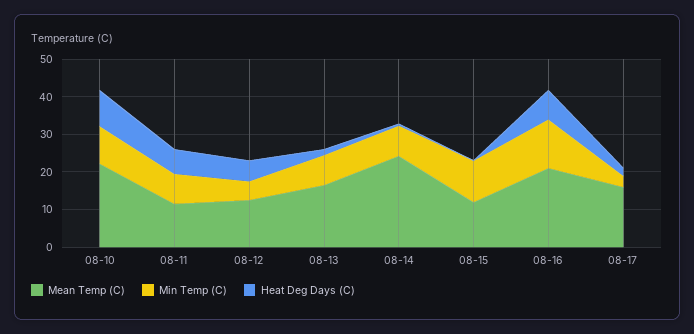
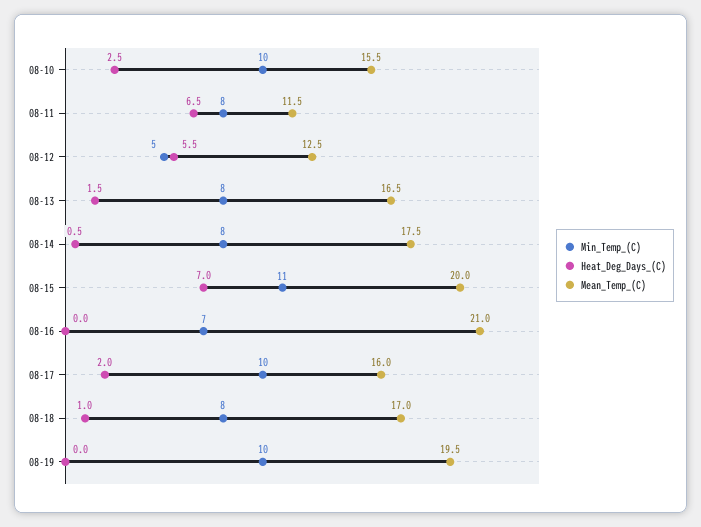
Mean Temp (C), 08-10: 22.5 -> 15.5
Heat Deg Days (C), 08-10: 10 -> 2.5
Mean Temp (C), 08-14: 25 -> 17.5
Mean Temp (C), 08-15: 12.5 -> 20
Heat Deg Days (C), 08-15: 0 -> 7
Min Temp (C), 08-16: 12.5 -> 7
Heat Deg Days (C), 08-16: 7.5 -> 0
Min Temp (C), 08-17: 2.5 -> 10
Min Temp (C), 08-18: none -> 8
Heat Deg Days (C), 08-18: none -> 1
Mean Temp (C), 08-18: none -> 17
Min Temp (C), 08-19: none -> 10
Heat Deg Days (C), 08-19: none -> 0
Mean Temp (C), 08-19: none -> 19.5

